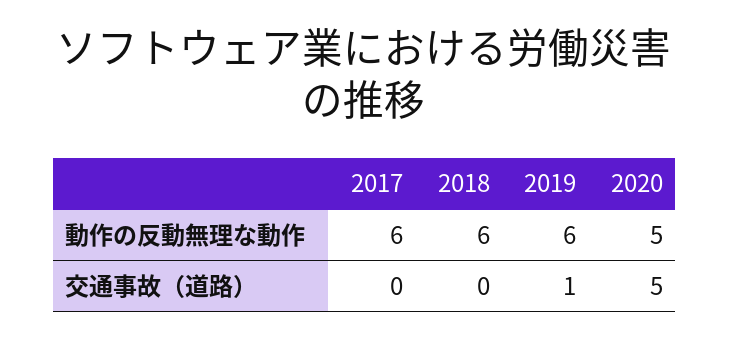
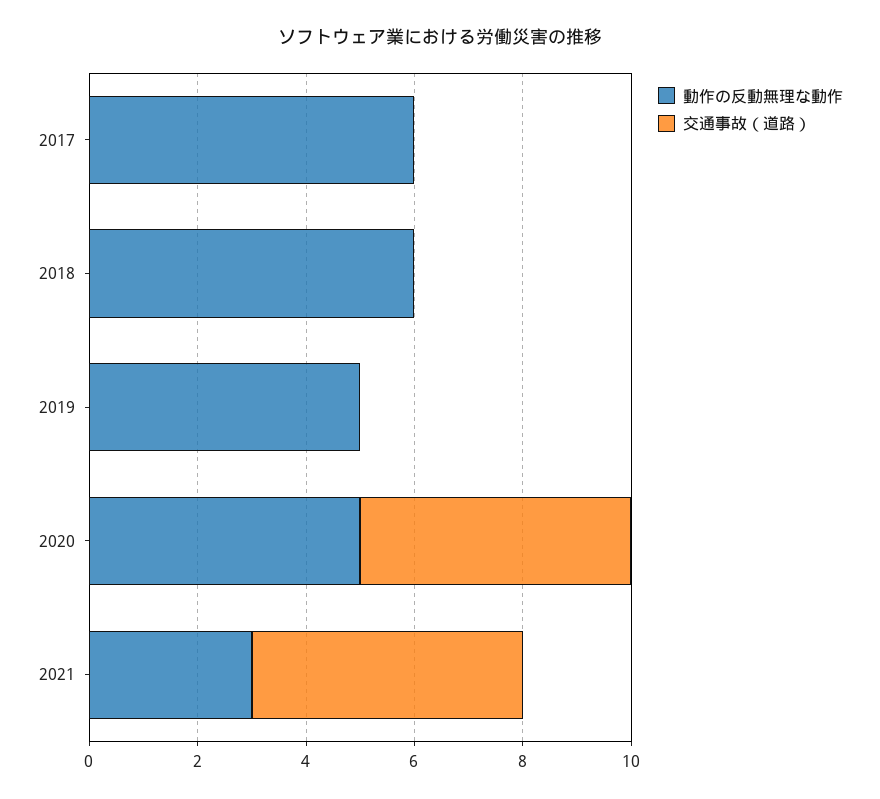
動作の反動無理な動作, 2019: 6 -> 5
交通事故（道路）, 2019: 1 -> 0
動作の反動無理な動作, 2021: none -> 3
交通事故（道路）, 2021: none -> 5

